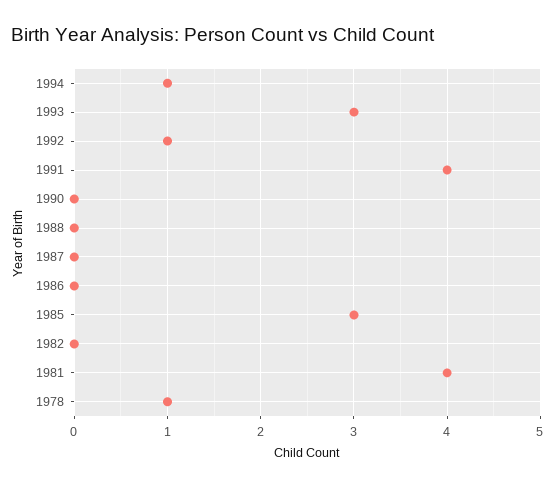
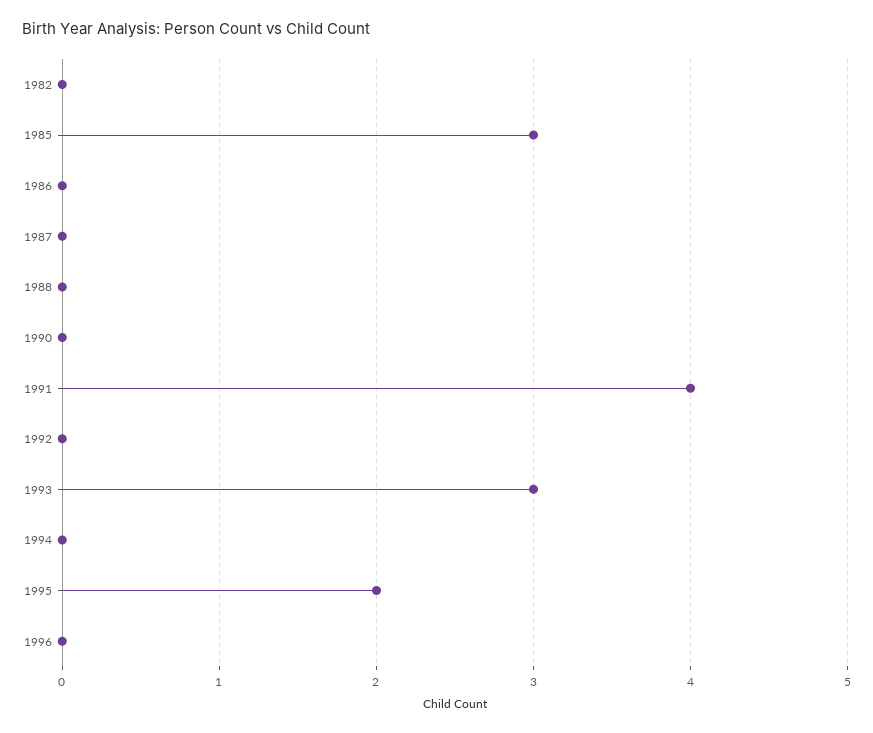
1994: 1 -> 0
1992: 1 -> 0
1981: 4 -> none
1978: 1 -> none
1995: none -> 2
1996: none -> 0

